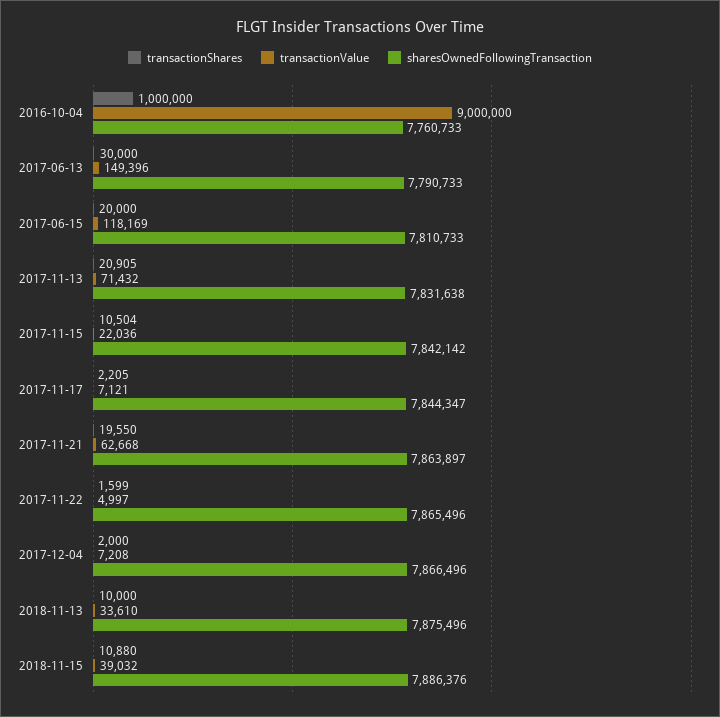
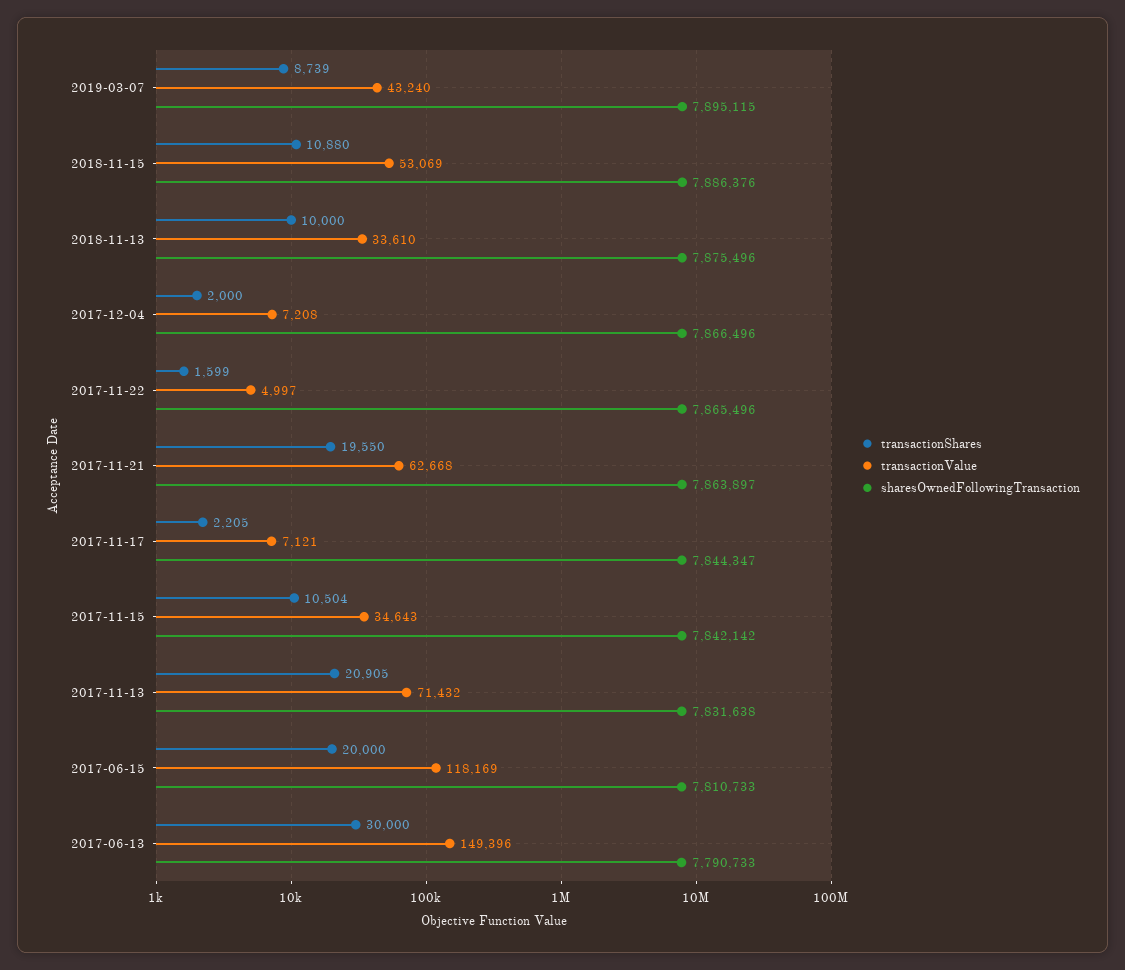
transactionShares, 2016-10-04: 1000000 -> none
transactionValue, 2016-10-04: 9000000 -> none
sharesOwnedFollowingTransaction, 2016-10-04: 7760733 -> none
transactionValue, 2017-11-15: 22036 -> 34643
transactionValue, 2018-11-15: 39032 -> 53069
transactionShares, 2019-03-07: none -> 8739
transactionValue, 2019-03-07: none -> 43240
sharesOwnedFollowingTransaction, 2019-03-07: none -> 7895115

